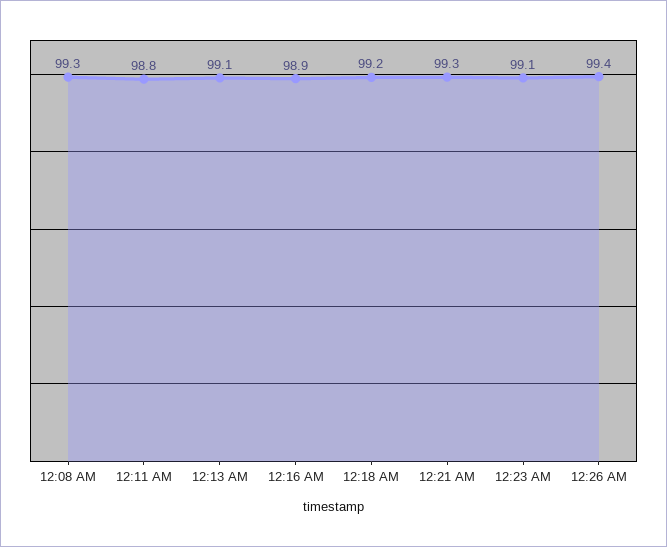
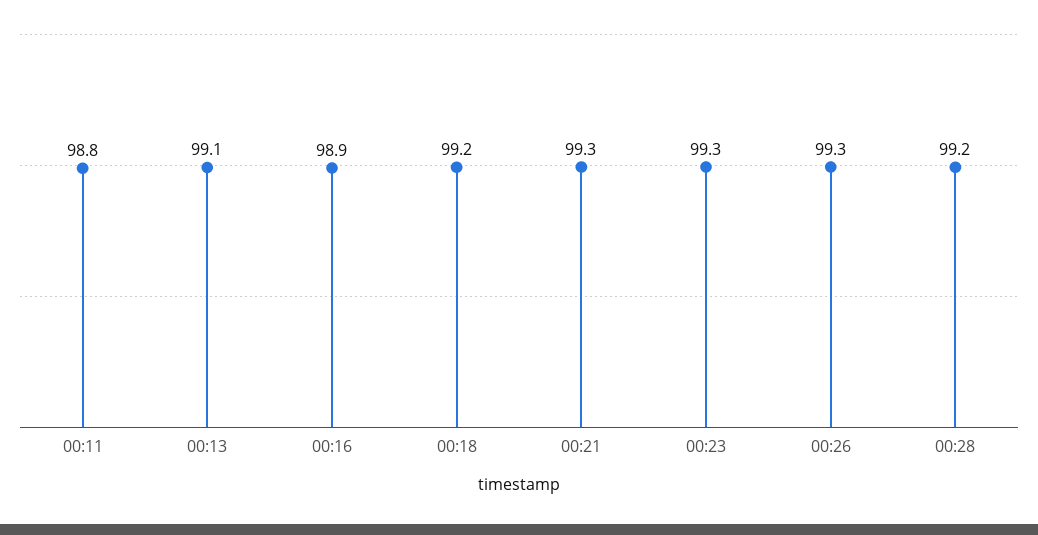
12:08 AM: 99.3 -> none
12:23 AM: 99.1 -> 99.3
12:26 AM: 99.4 -> 99.3
00:28: none -> 99.2

